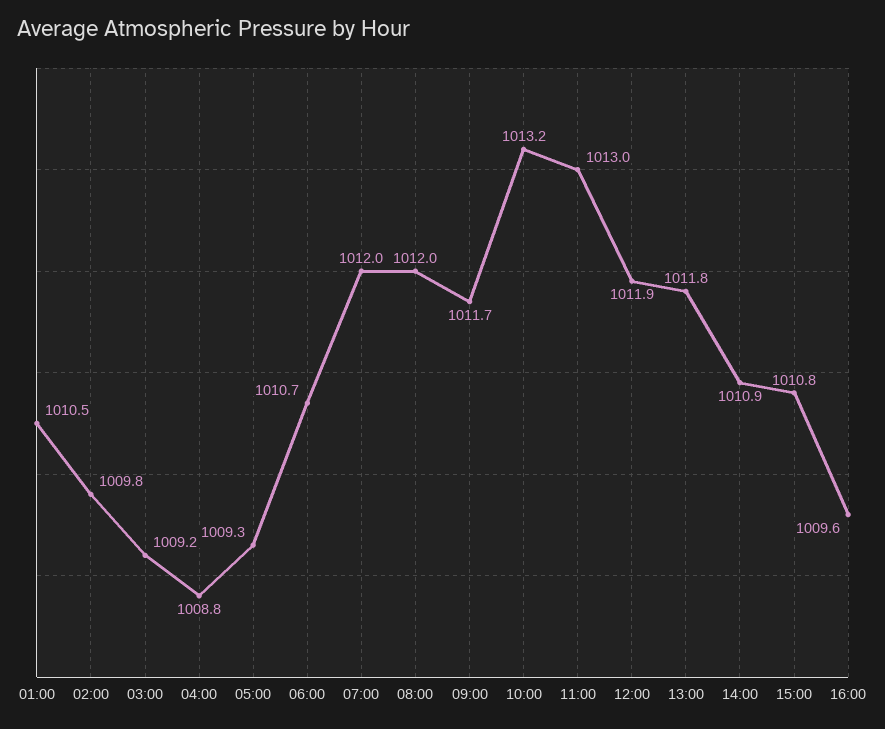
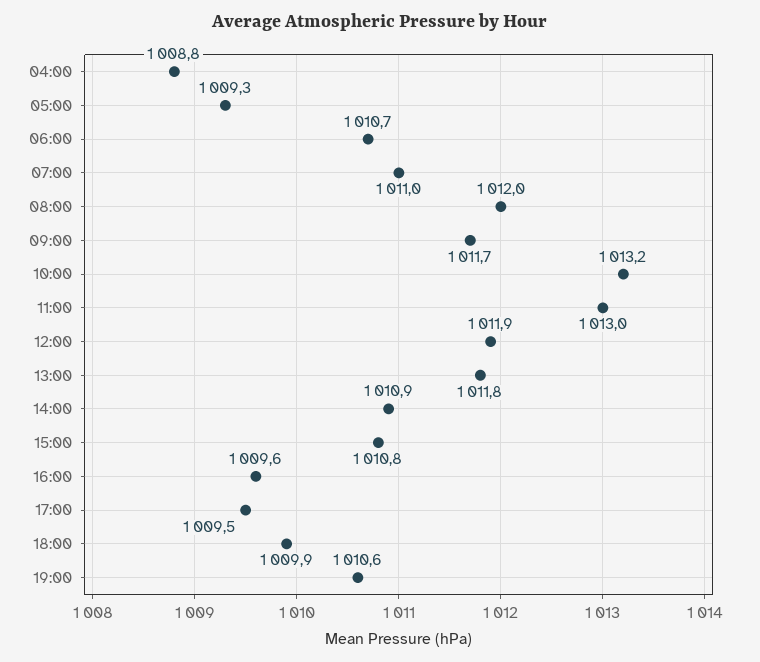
01:00: 1010.5 -> none
02:00: 1009.8 -> none
03:00: 1009.2 -> none
07:00: 1012 -> 1011
17:00: none -> 1009.5
18:00: none -> 1009.9
19:00: none -> 1010.6

